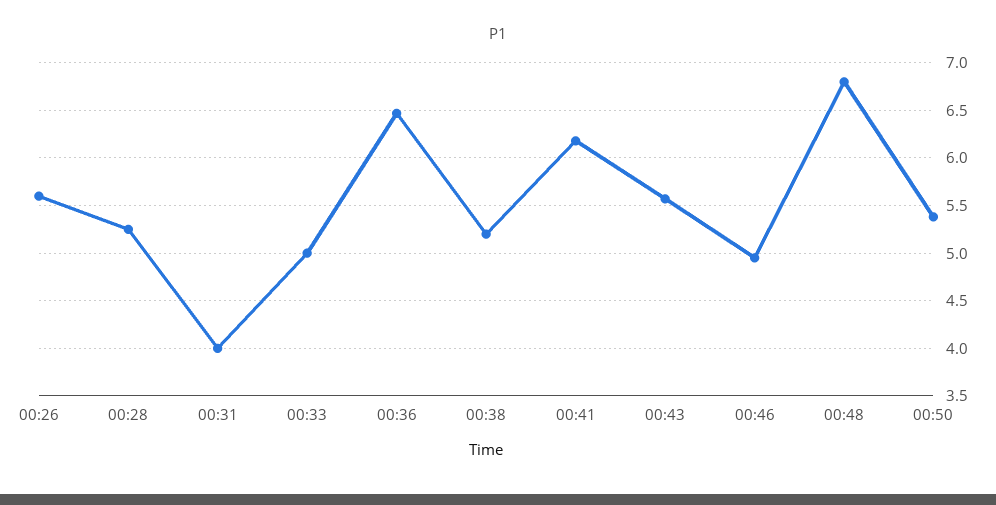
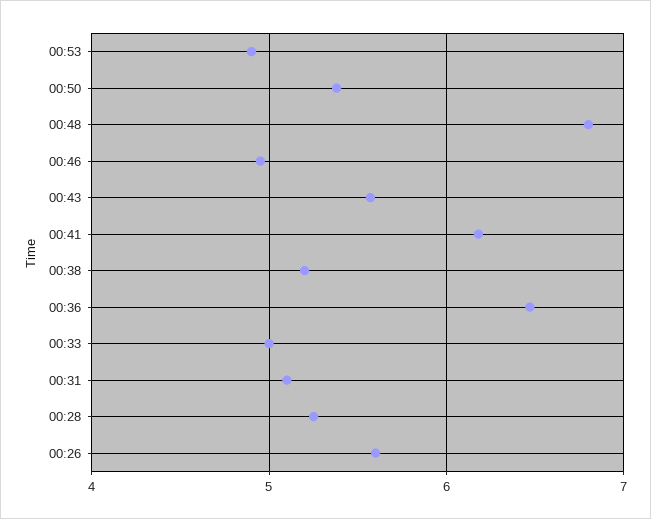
00:31: 4 -> 5.1
00:53: none -> 4.9

